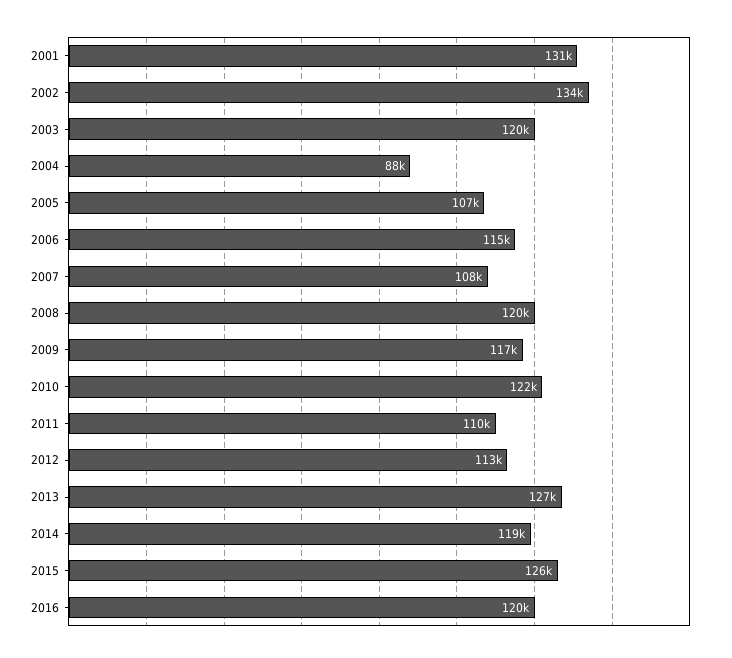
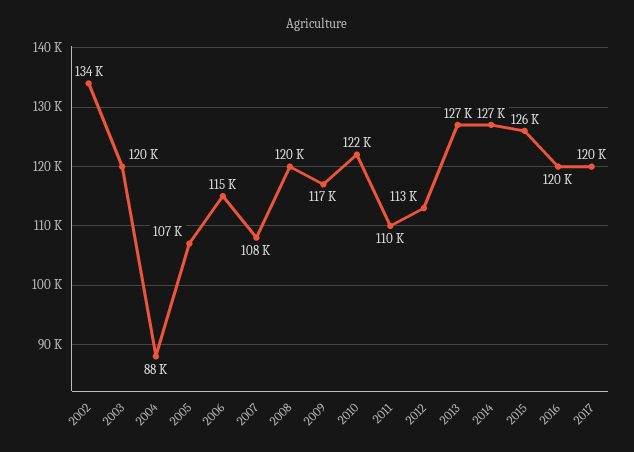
2001: 131000 -> none
2014: 119000 -> 127000
2017: none -> 120000

